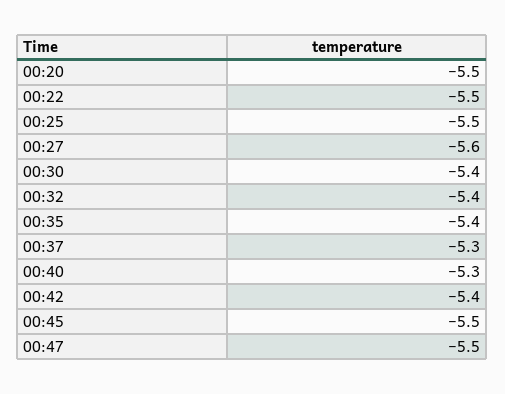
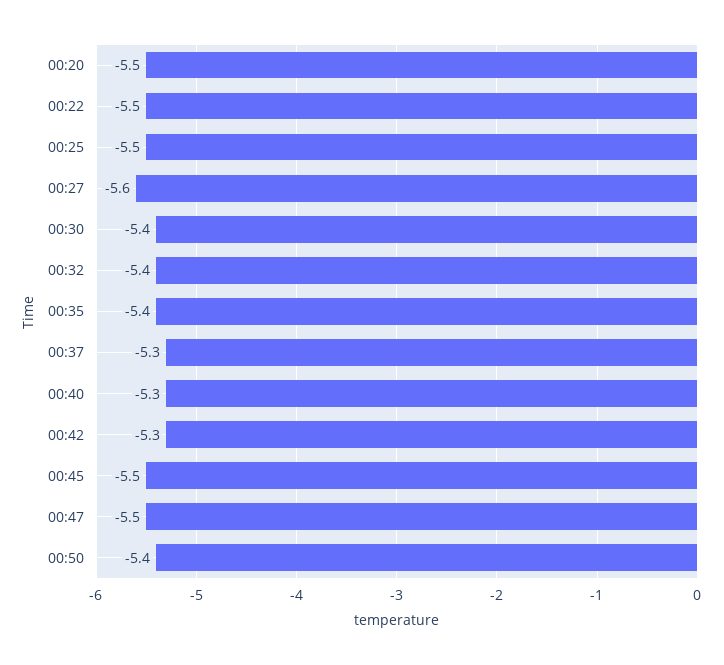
00:42: -5.4 -> -5.3
00:50: none -> -5.4

